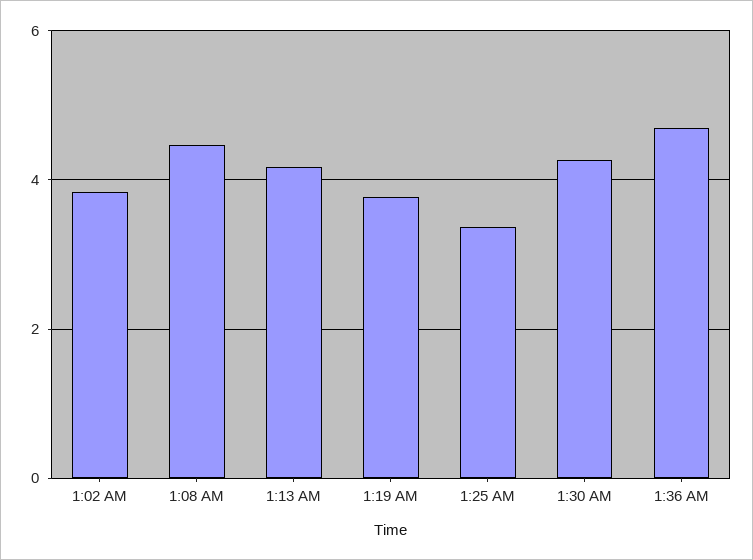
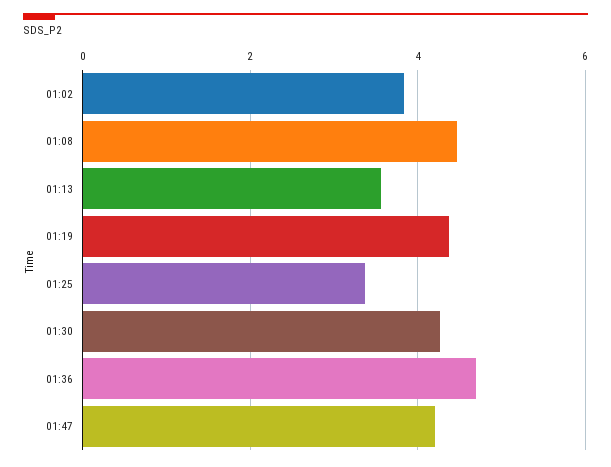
1:13 AM: 4.2 -> 3.6
1:19 AM: 3.8 -> 4.4
01:47: none -> 4.2

